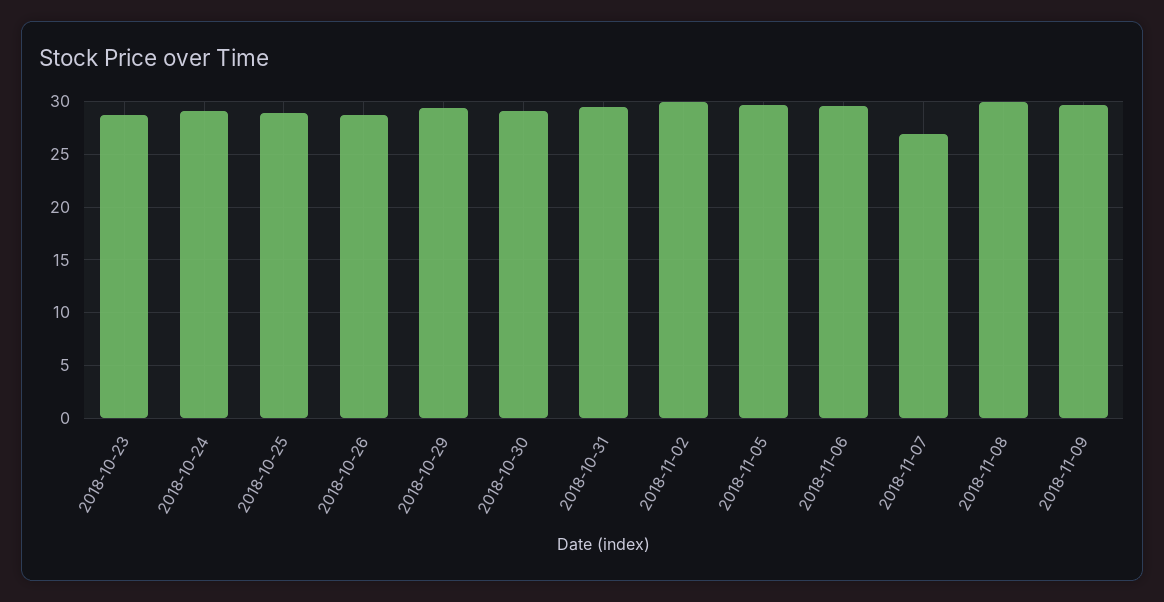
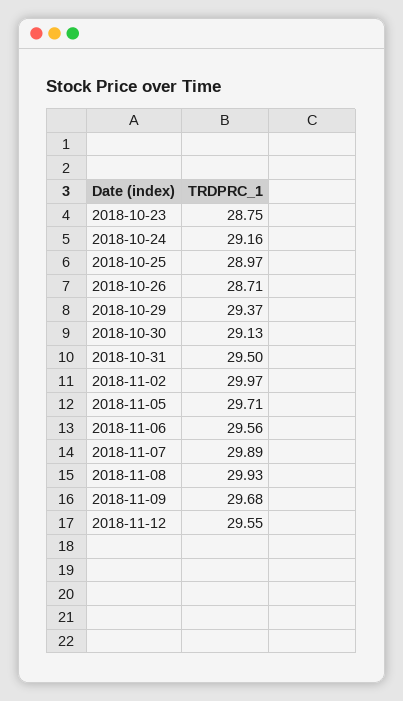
2018-11-07: 27 -> 29.89
2018-11-12: none -> 29.55

